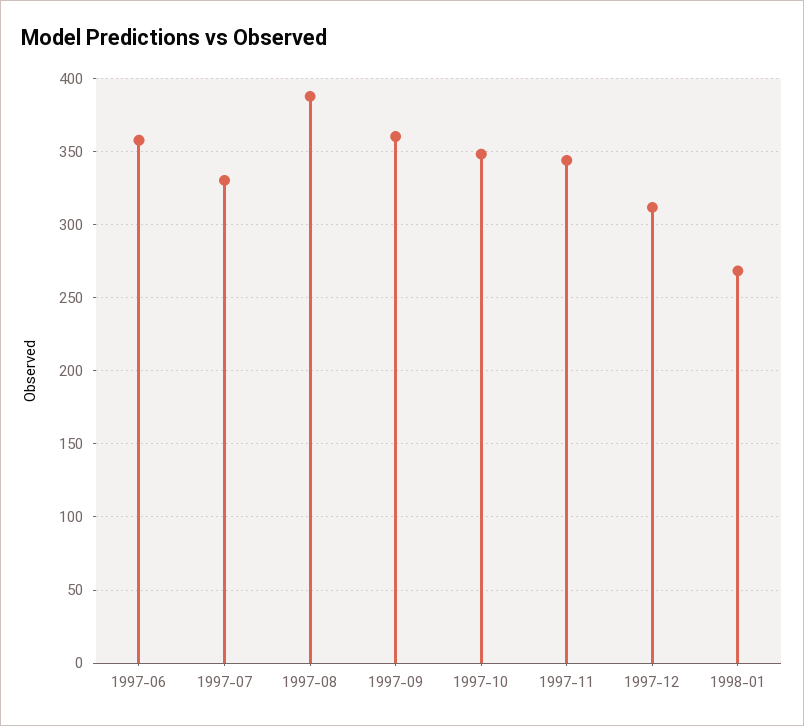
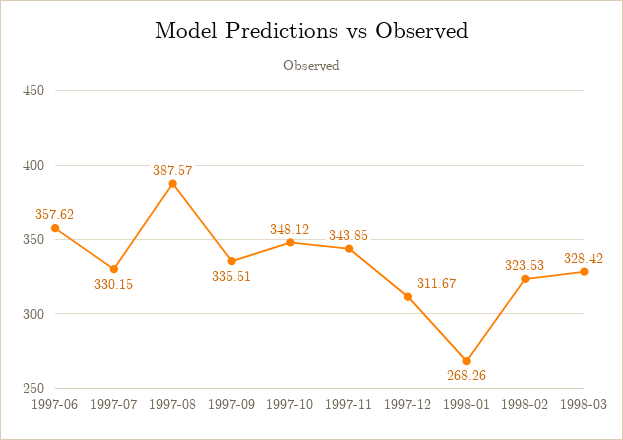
1997-09: 360 -> 335.51
1998-02: none -> 323.53
1998-03: none -> 328.42

